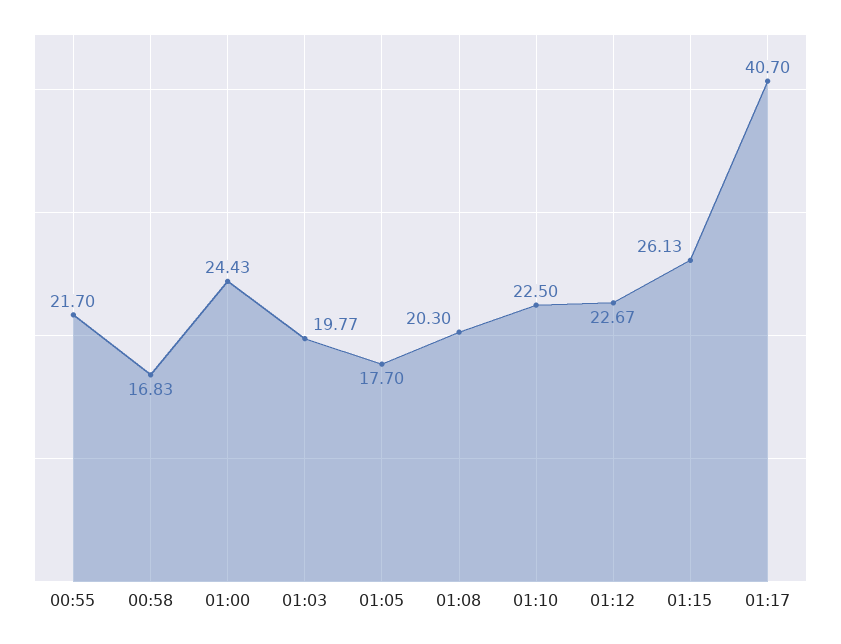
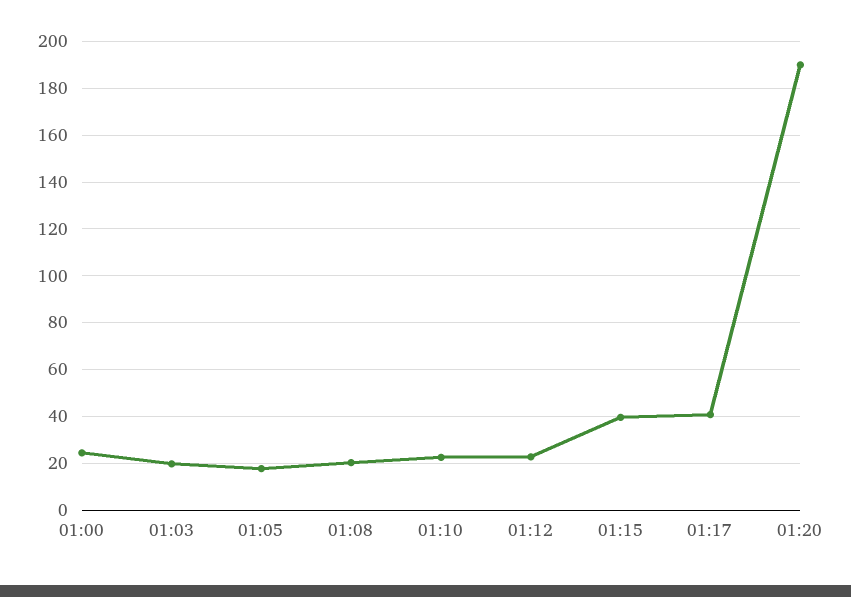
00:55: 21.7 -> none
00:58: 16.83 -> none
01:15: 26.13 -> 40
01:20: none -> 190

